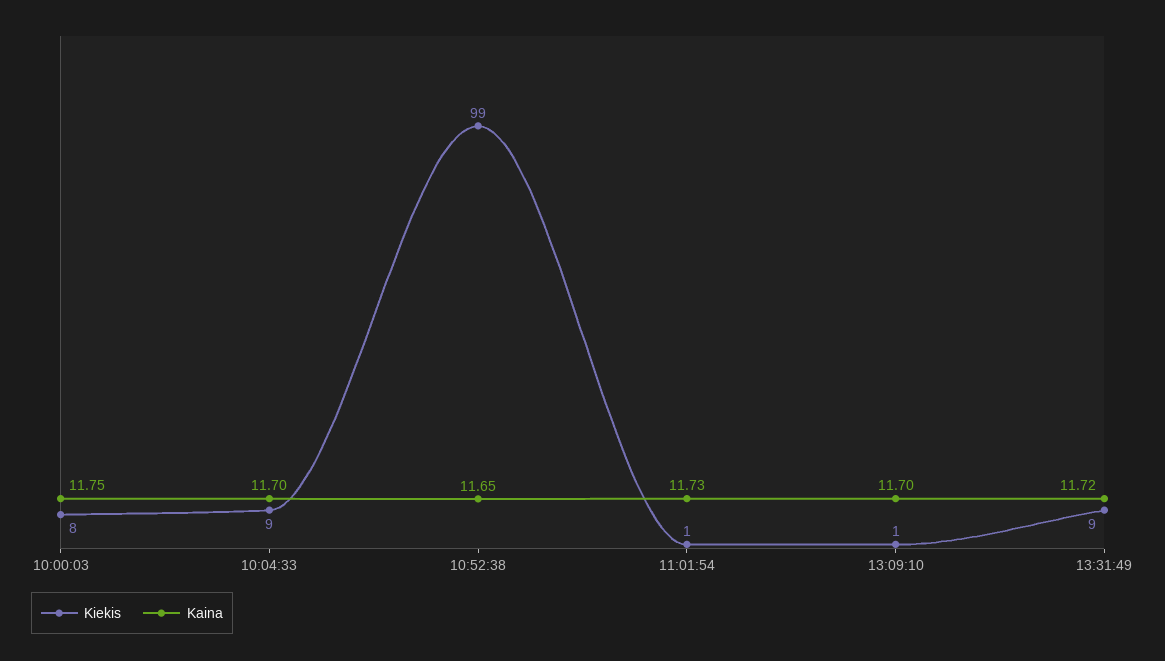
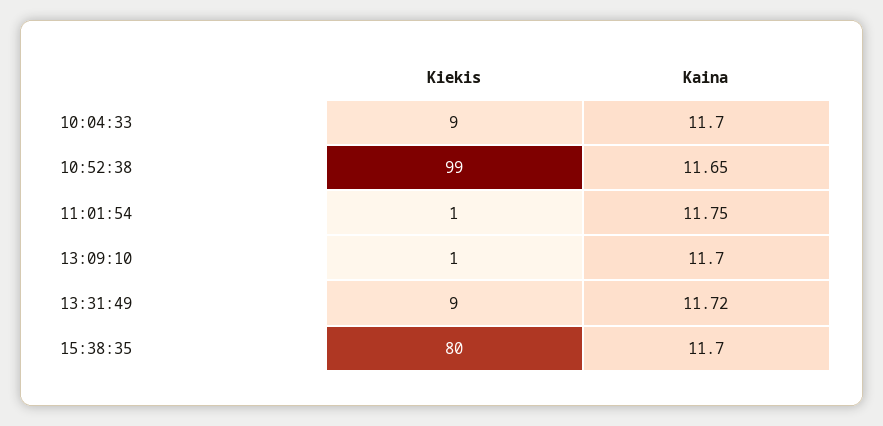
Kiekis, 10:00:03: 8 -> none
Kaina, 10:00:03: 11.75 -> none
Kaina, 11:01:54: 11.73 -> 11.75
Kiekis, 15:38:35: none -> 80
Kaina, 15:38:35: none -> 11.7

